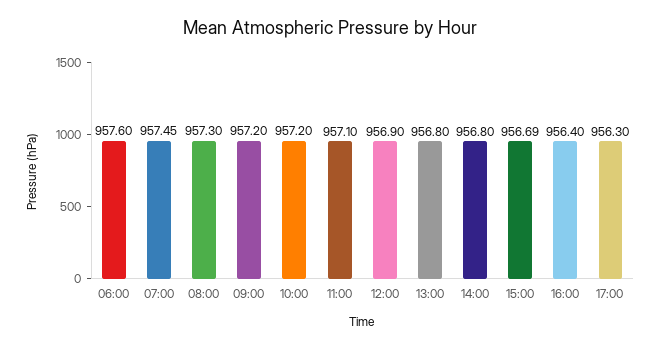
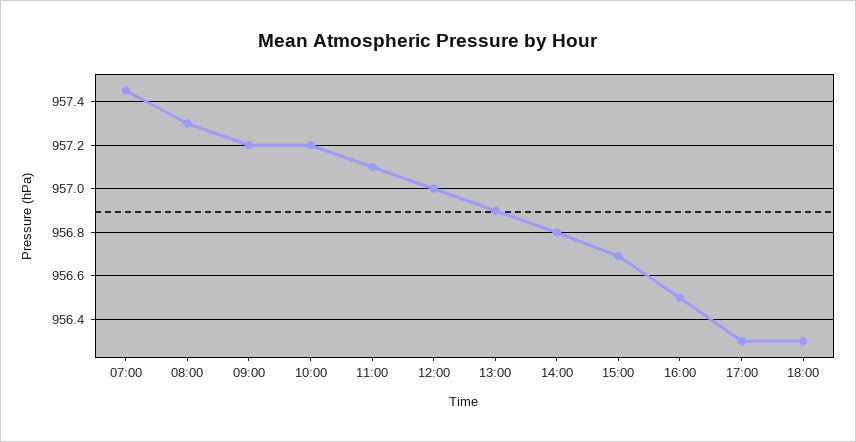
06:00: 957.6 -> none
12:00: 956.9 -> 957
13:00: 956.8 -> 956.9
16:00: 956.4 -> 956.5
18:00: none -> 956.3

